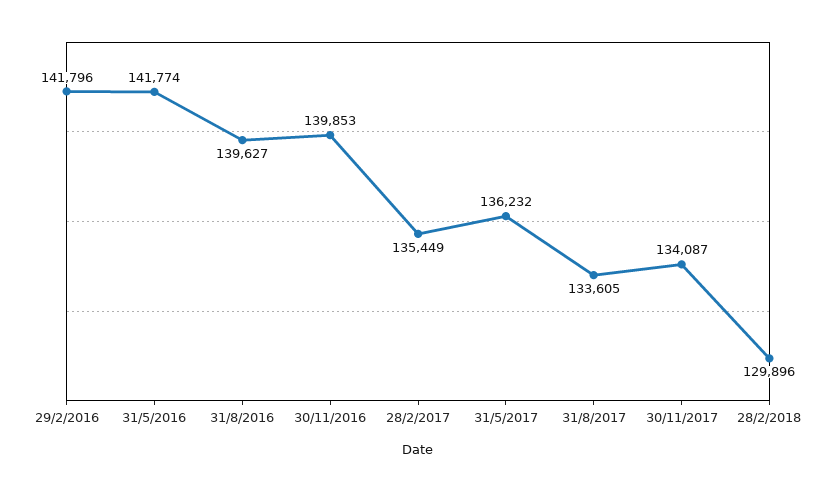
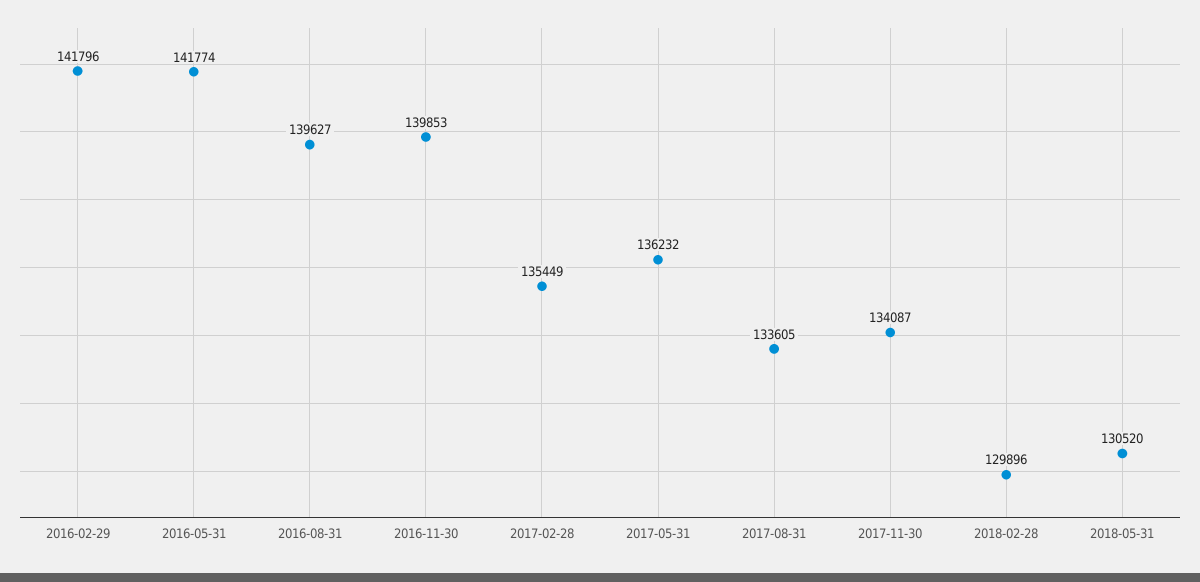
2018-05-31: none -> 130520

